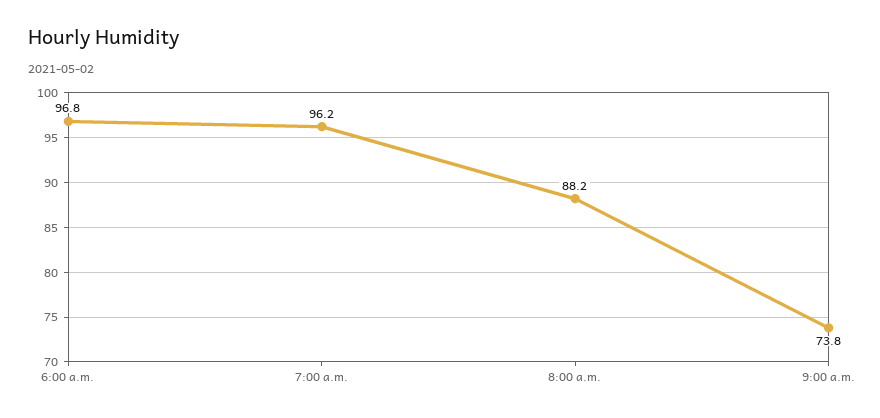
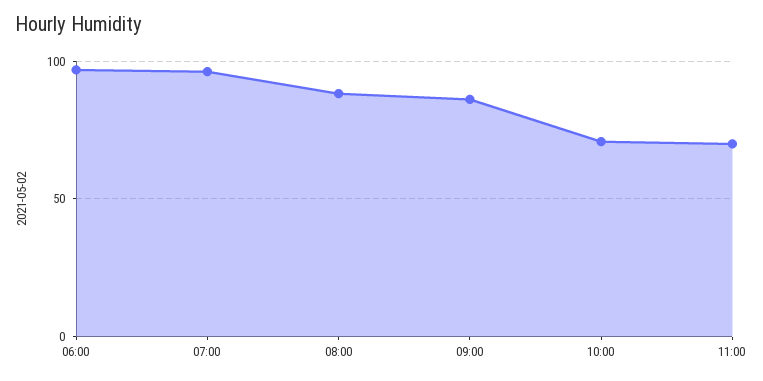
9:00 a.m.: 73.8 -> 85
10:00: none -> 70
11:00: none -> 70

